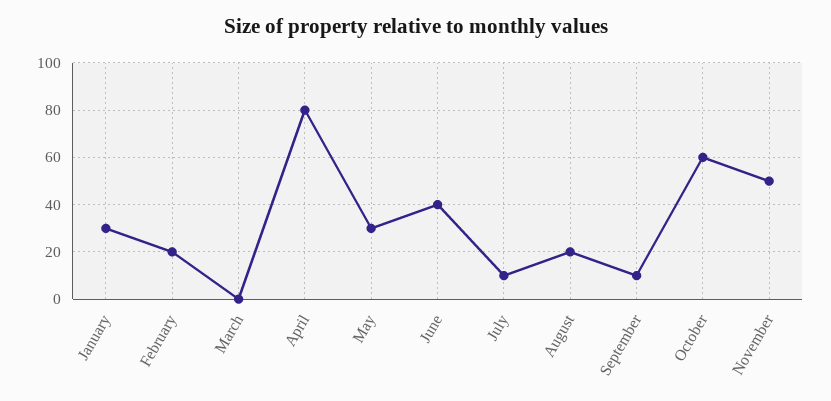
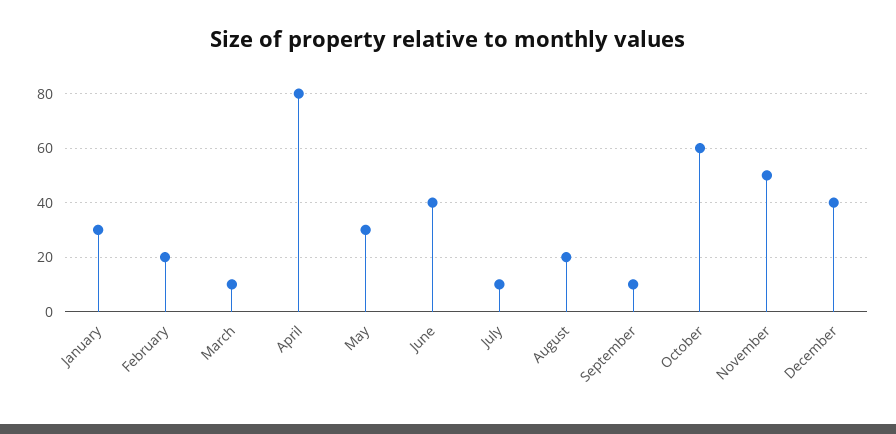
March: 0 -> 10
December: none -> 40

